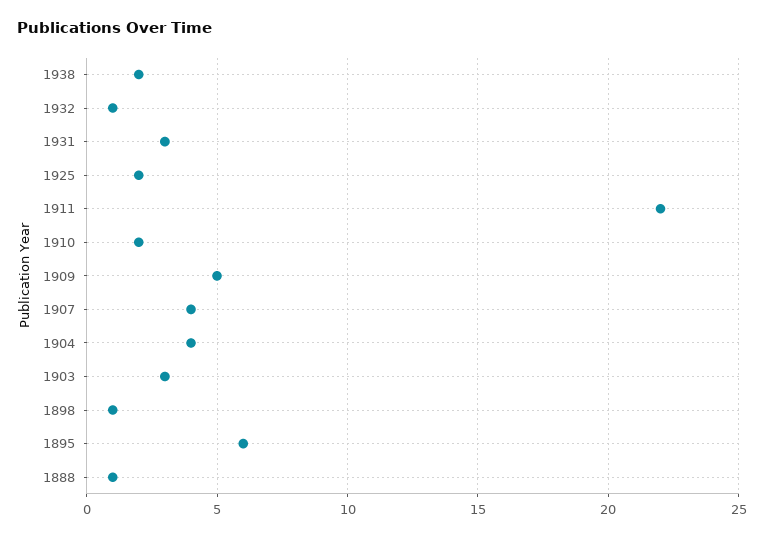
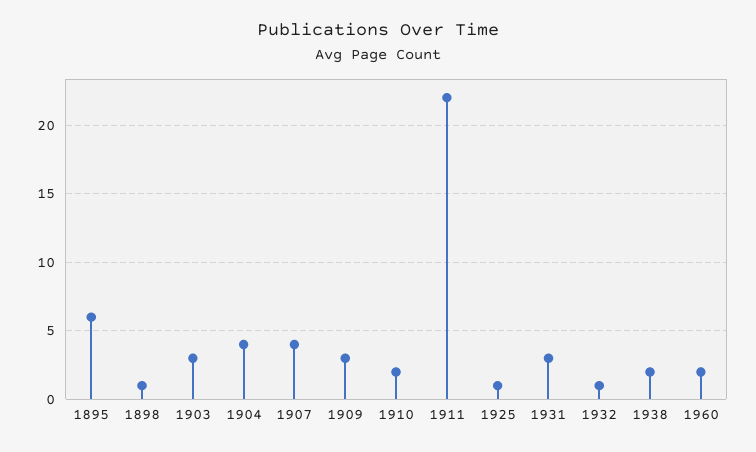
1925: 2 -> 1
1909: 5 -> 3
1888: 1 -> none
1960: none -> 2

